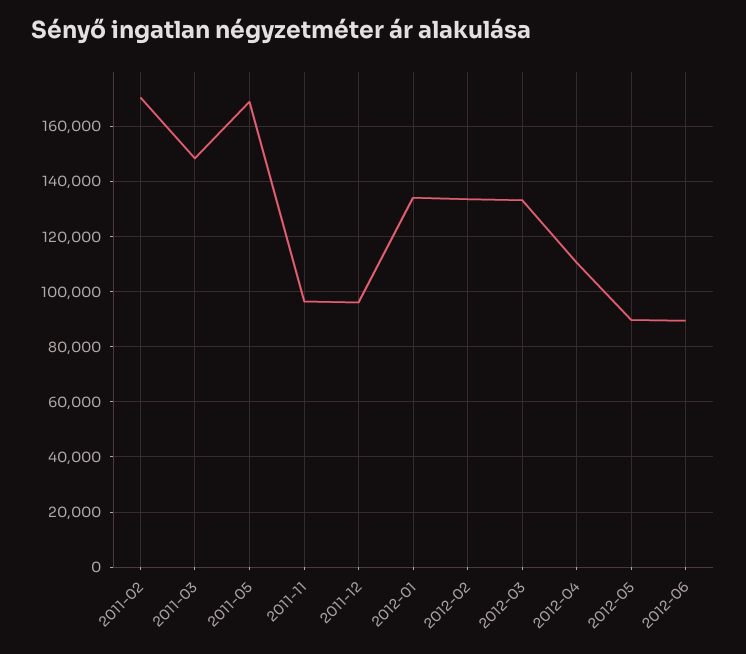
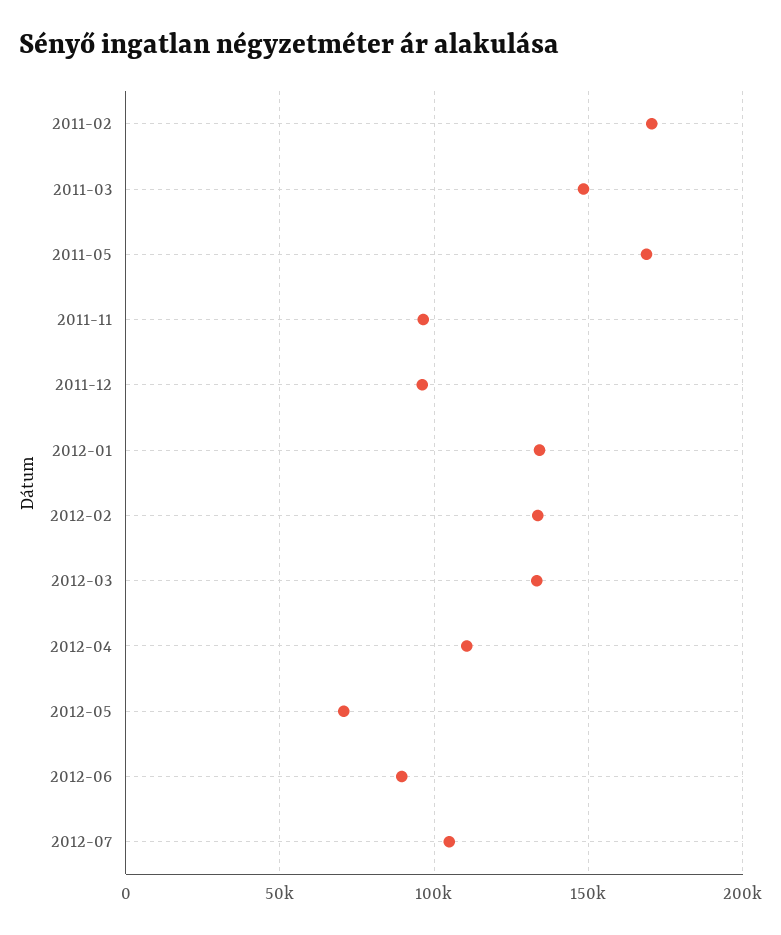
2012-05: 90000 -> 70000
2012-07: none -> 105000

